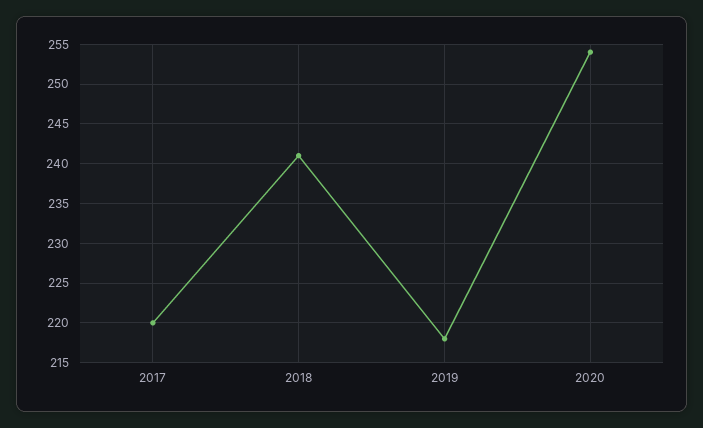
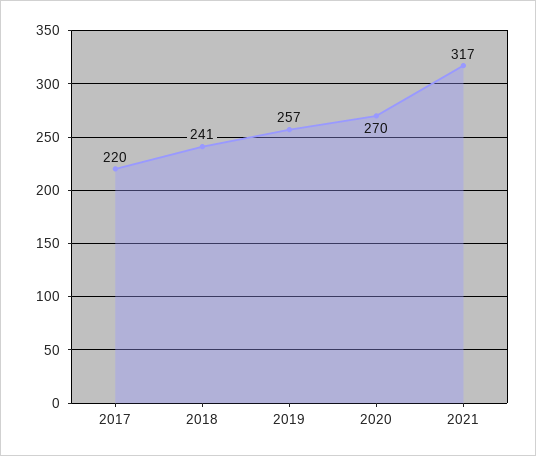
2019: 218 -> 257
2020: 254 -> 270
2021: none -> 317

